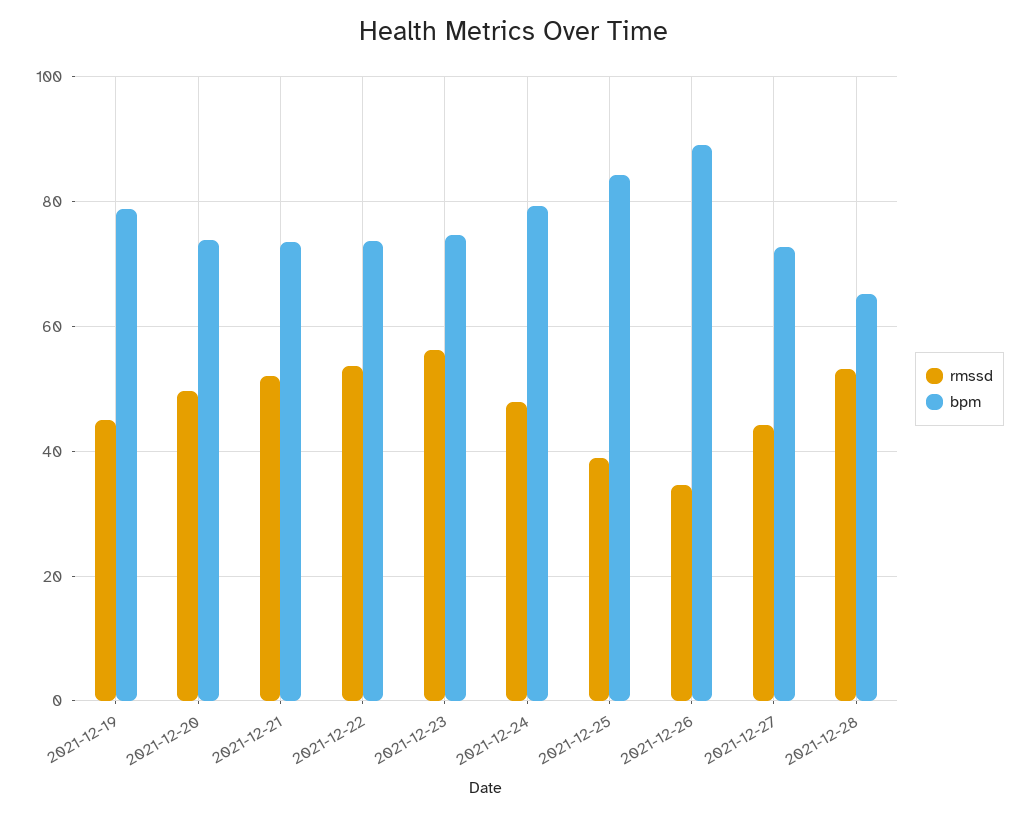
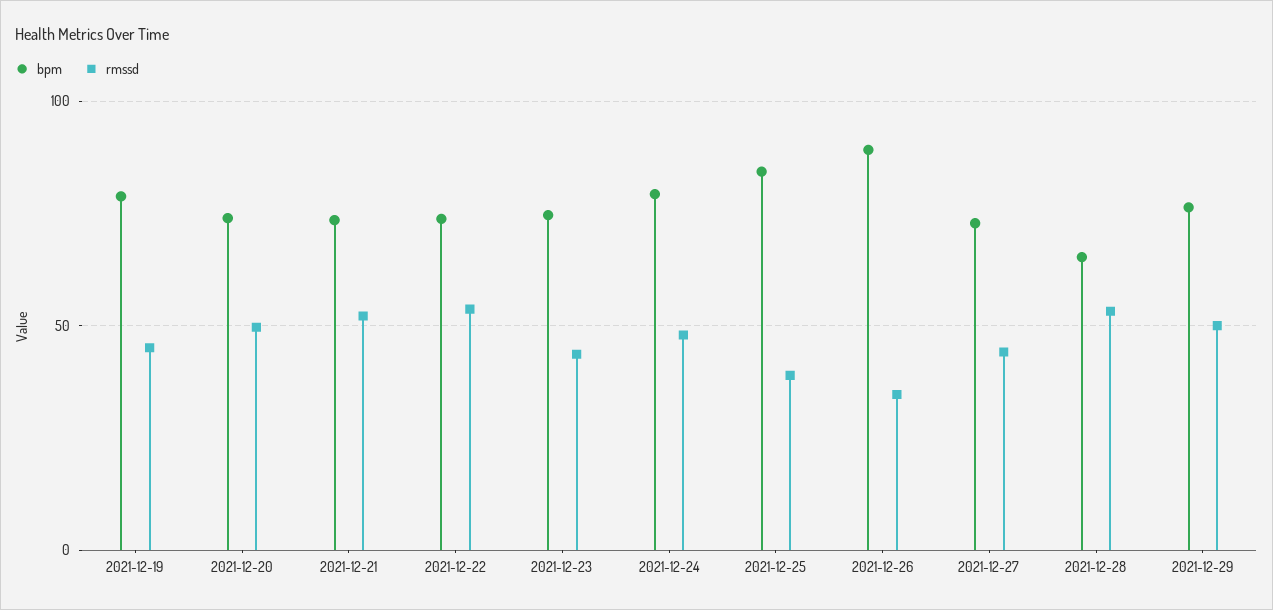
rmssd, 2021-12-23: 56 -> 45
bpm, 2021-12-29: none -> 75
rmssd, 2021-12-29: none -> 50

